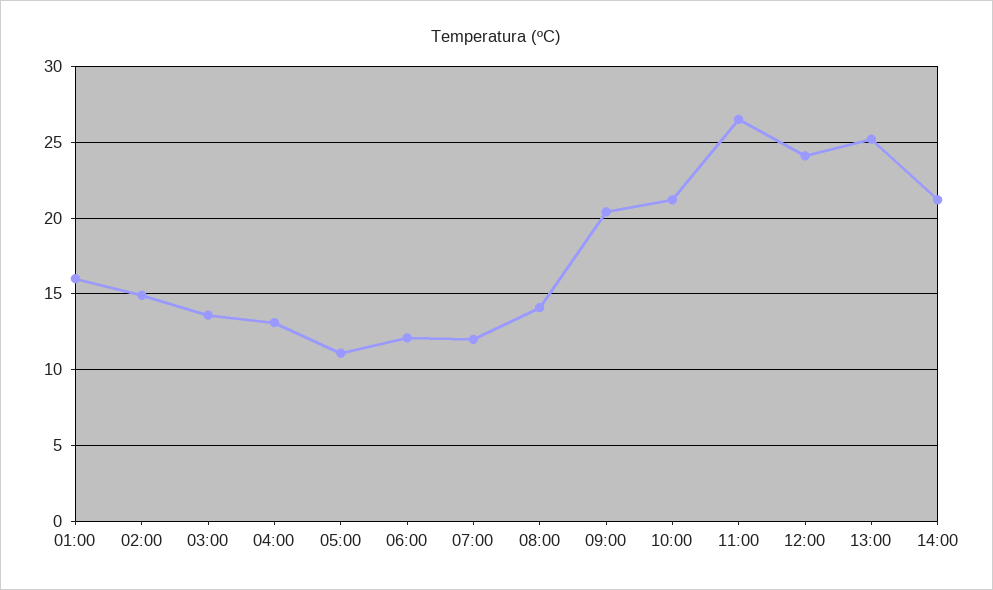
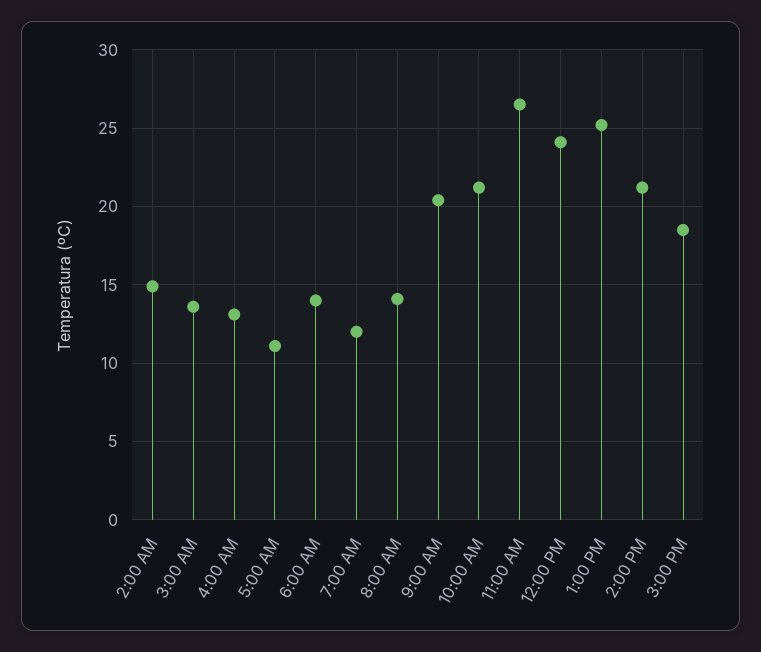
01:00: 16 -> none
06:00: 12 -> 14
3:00 PM: none -> 18.5

